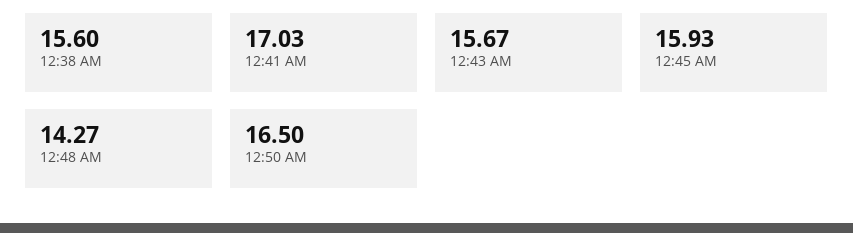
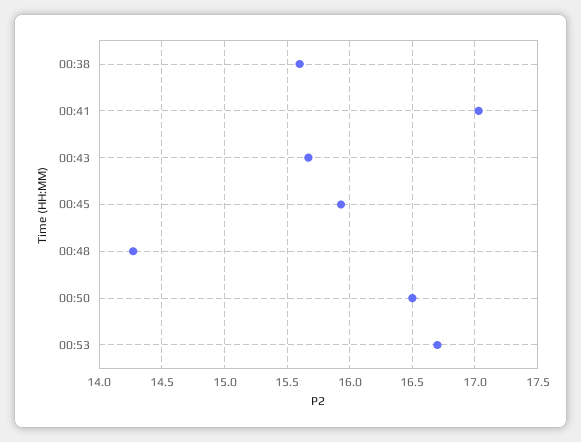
00:53: none -> 16.7

